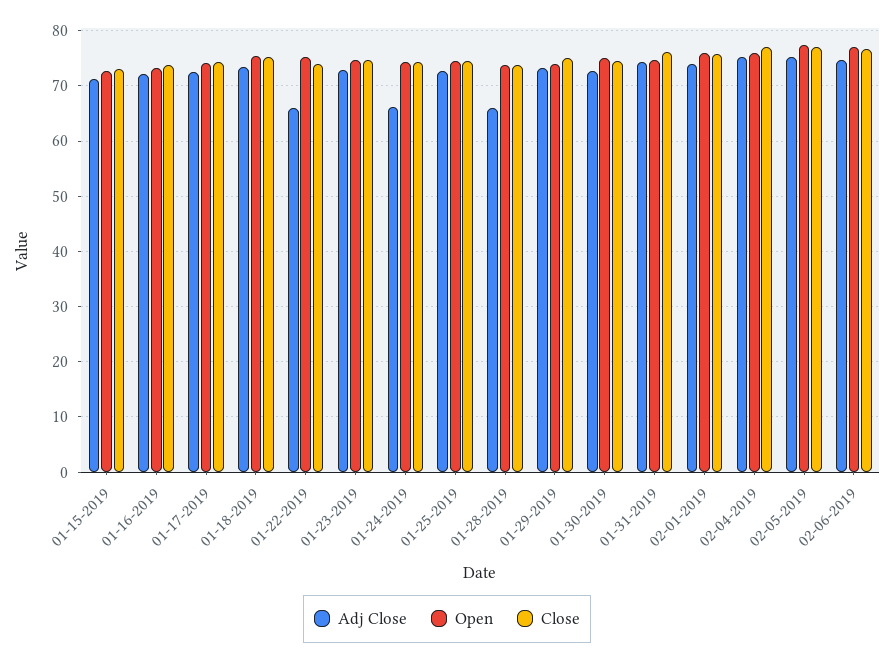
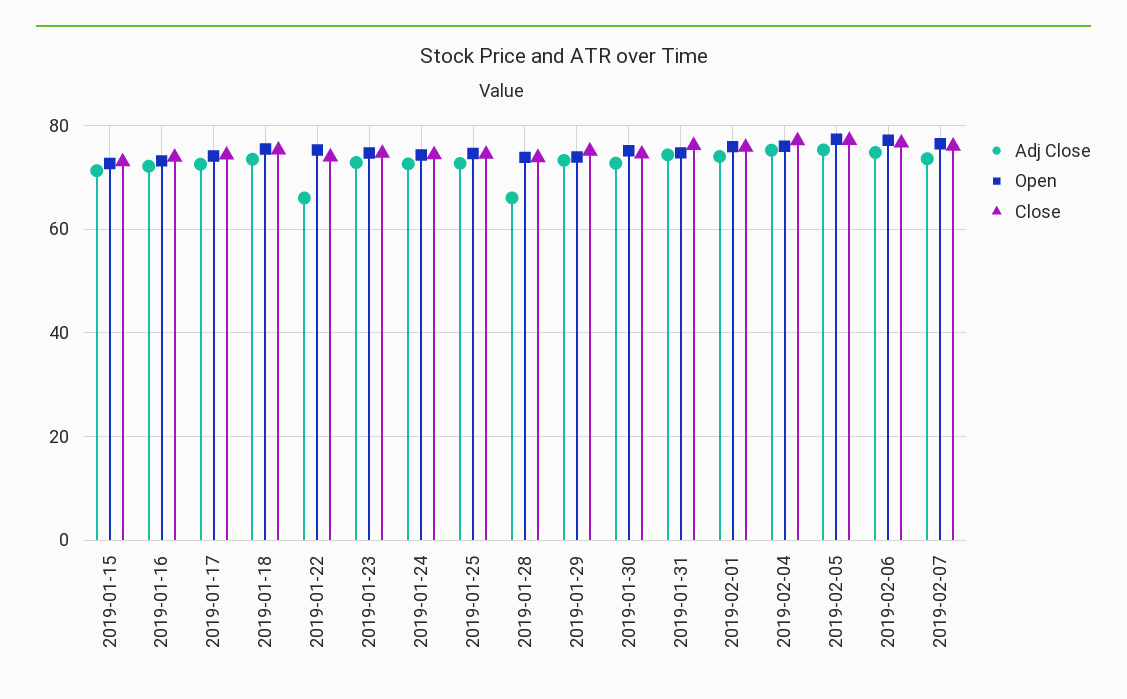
Adj Close, 01-24-2019: 66 -> 72
Adj Close, 2019-02-07: none -> 74
Open, 2019-02-07: none -> 76
Close, 2019-02-07: none -> 76

